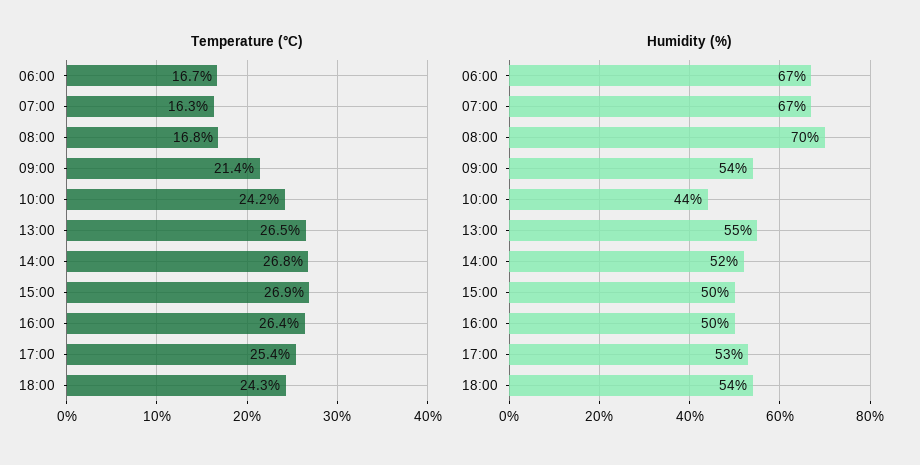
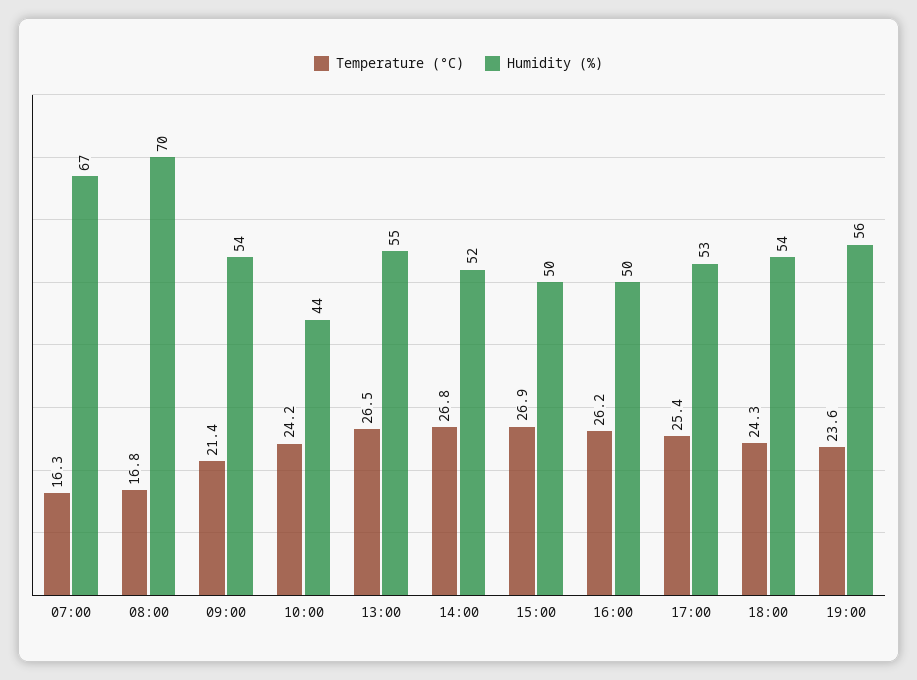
Temperature (°C), 06:00: 16.7 -> none
Temperature (°C), 16:00: 26.4 -> 26.2
Humidity (%), 06:00: 67 -> none
Temperature (°C), 19:00: none -> 23.6
Humidity (%), 19:00: none -> 56

